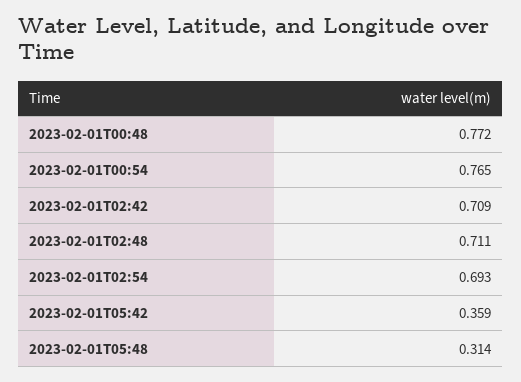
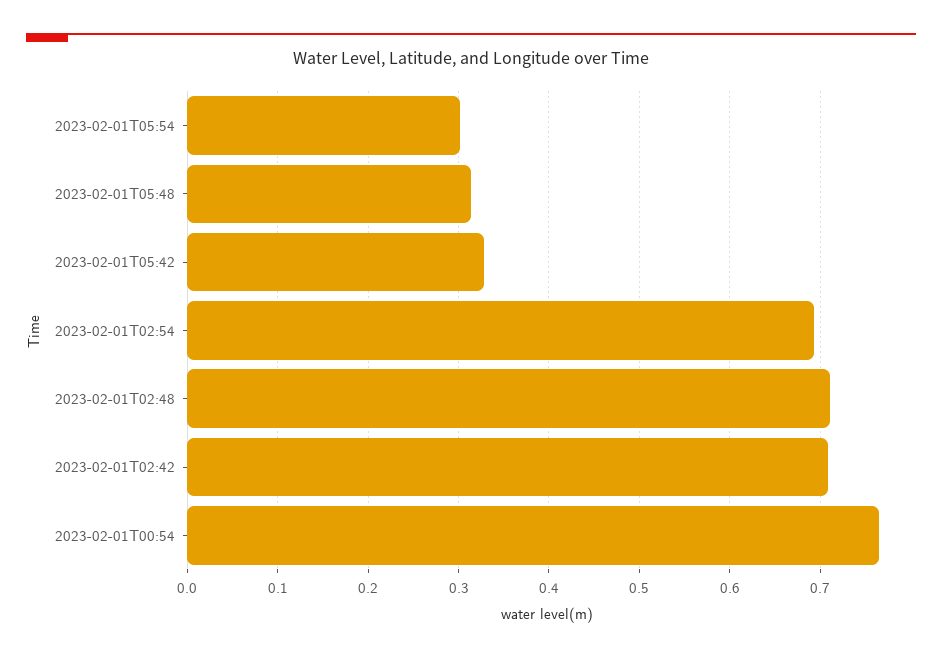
2023-02-01T00:48: 0.772 -> none
2023-02-01T05:42: 0.359 -> 0.33
2023-02-01T05:54: none -> 0.3

